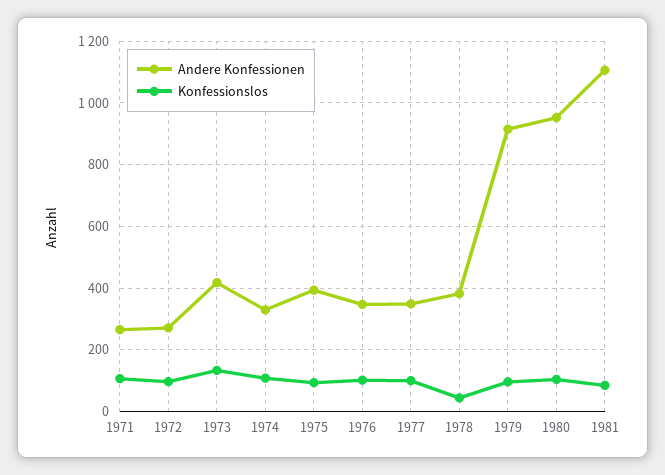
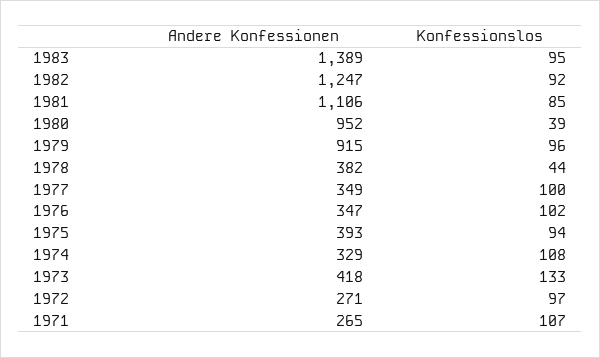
Konfessionslos, 1980: 100 -> 39
Andere Konfessionen, 1983: none -> 1389
Konfessionslos, 1983: none -> 95
Andere Konfessionen, 1982: none -> 1247
Konfessionslos, 1982: none -> 92

